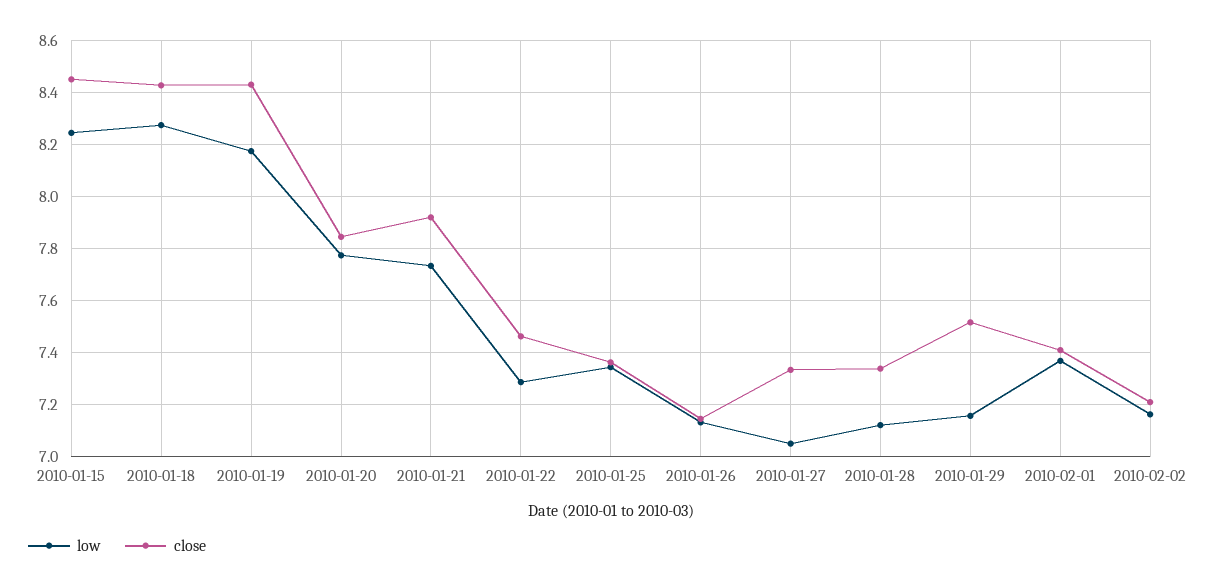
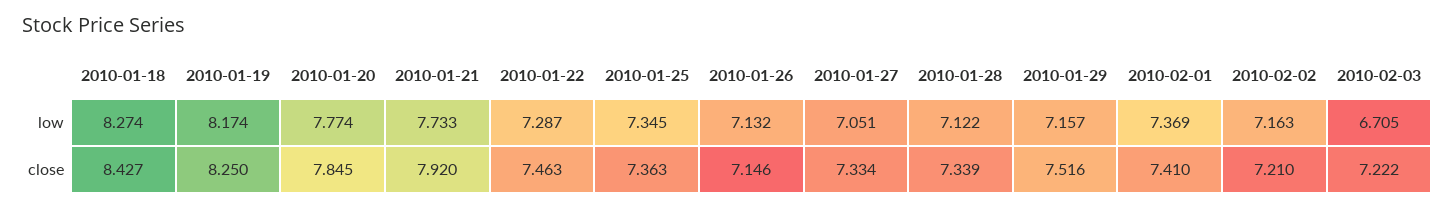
low, 2010-01-15: 8.25 -> none
close, 2010-01-15: 8.45 -> none
close, 2010-01-19: 8.425 -> 8.25
low, 2010-02-03: none -> 6.705
close, 2010-02-03: none -> 7.222

